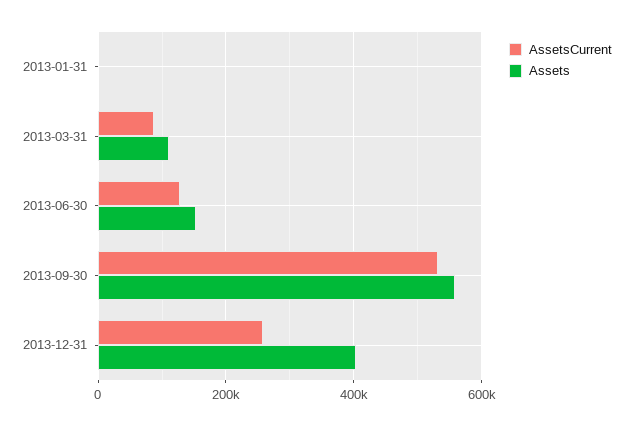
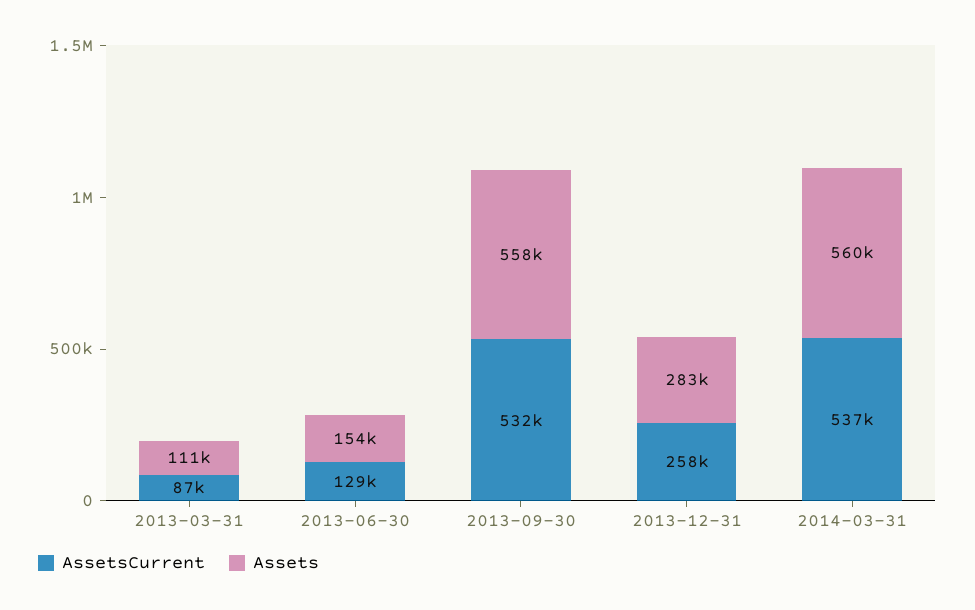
AssetsCurrent, 2013-01-31: 0 -> none
Assets, 2013-01-31: 0 -> none
Assets, 2013-12-31: 400000 -> 283000
AssetsCurrent, 2014-03-31: none -> 537000
Assets, 2014-03-31: none -> 560000

